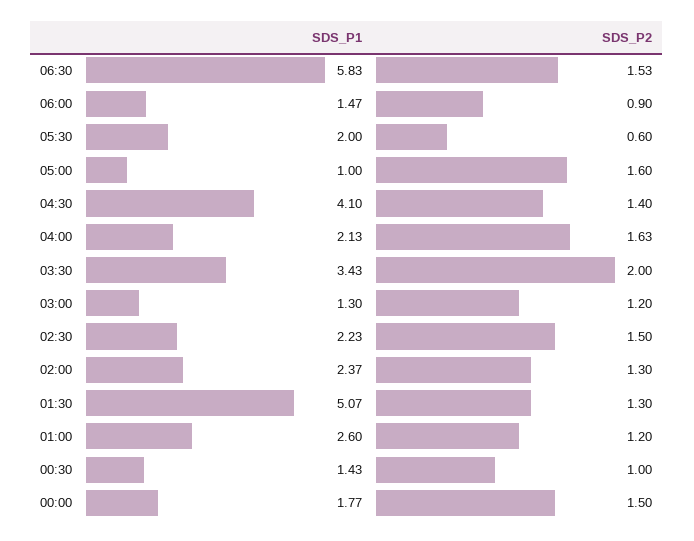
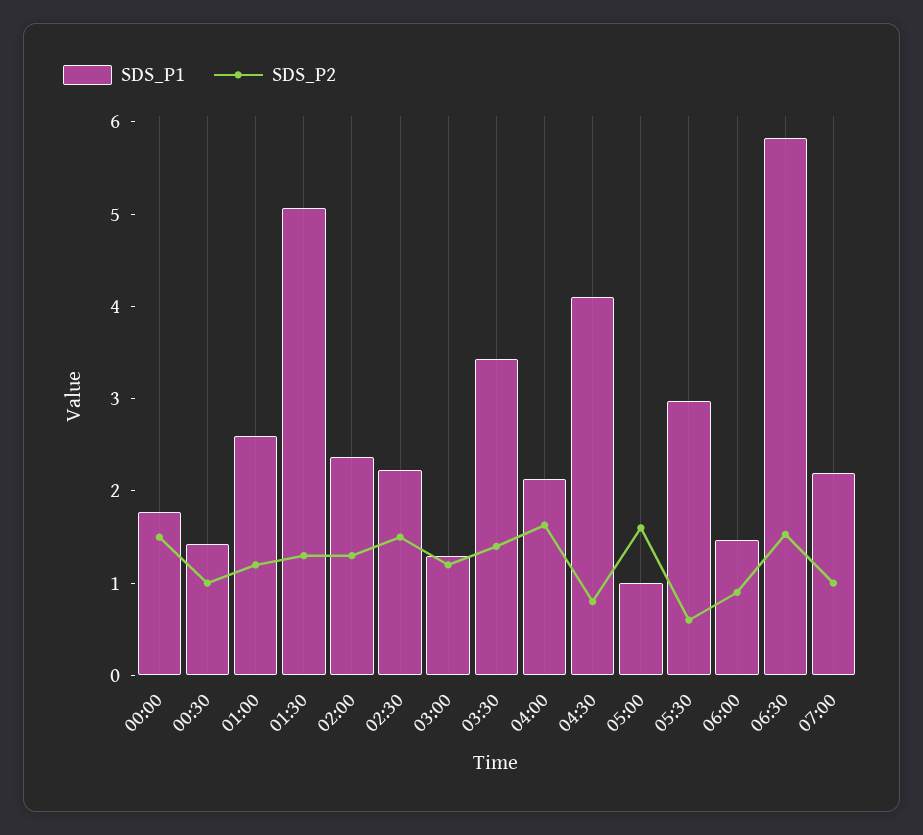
SDS_P1, 05:30: 2 -> 3
SDS_P2, 04:30: 1.4 -> 0.8
SDS_P2, 03:30: 2 -> 1.4
SDS_P1, 07:00: none -> 2.2
SDS_P2, 07:00: none -> 1

